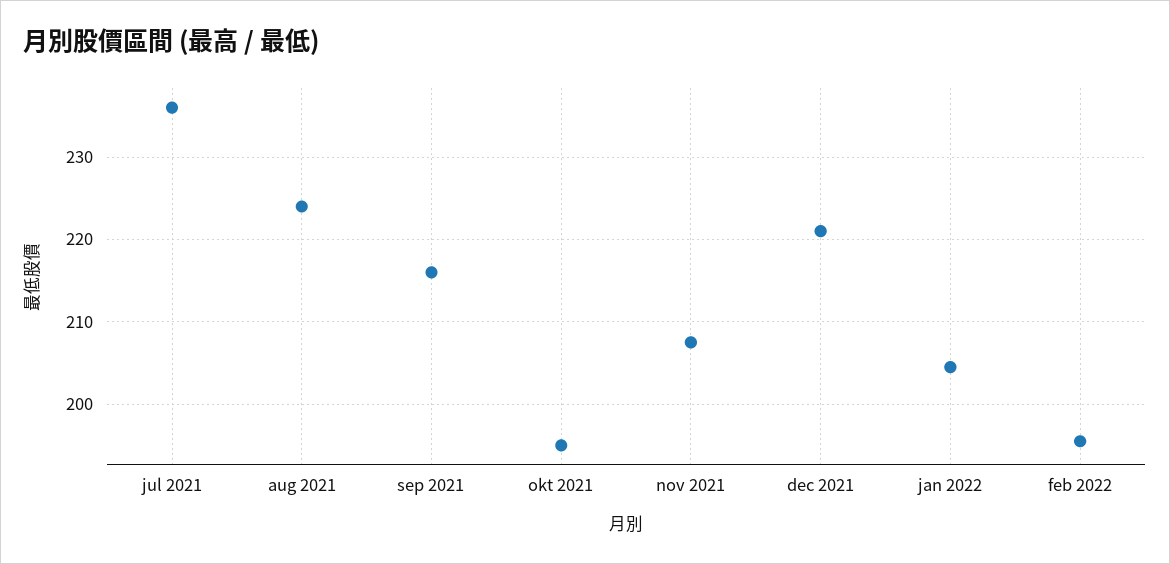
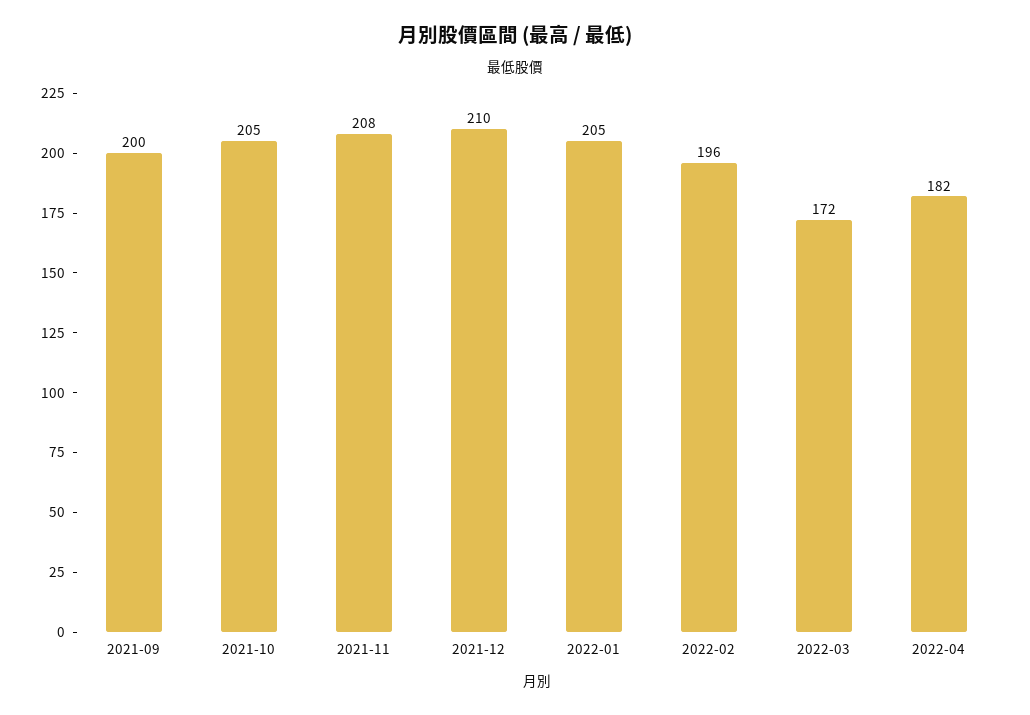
jul 2021: 236 -> none
aug 2021: 224 -> none
sep 2021: 216 -> 200
okt 2021: 195 -> 205
dec 2021: 221 -> 210
2022-03: none -> 172
2022-04: none -> 182

